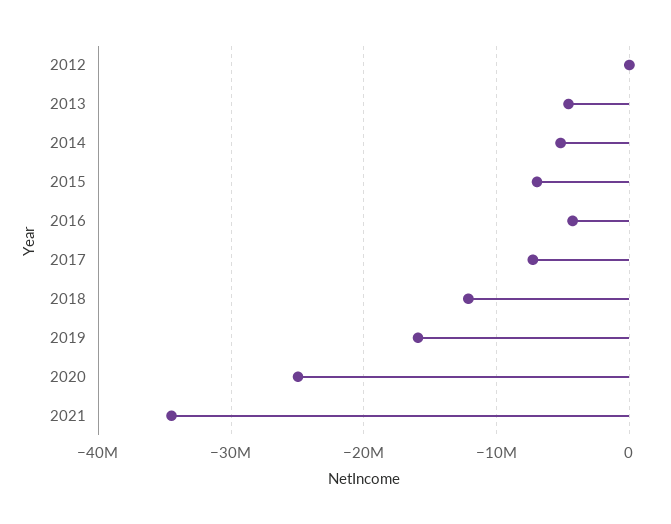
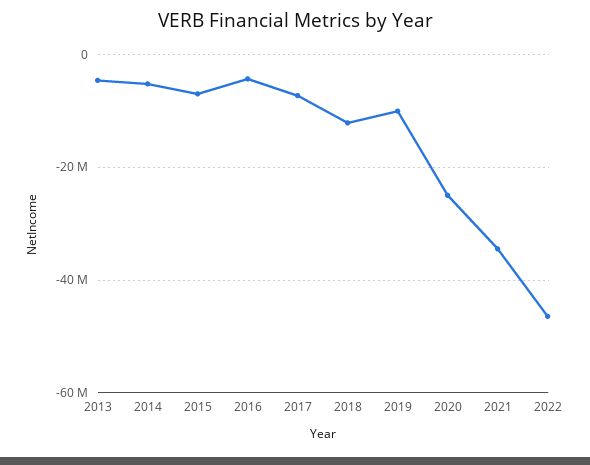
2012: 0 -> none
2019: -16000000 -> -10000000
2022: none -> -46000000

